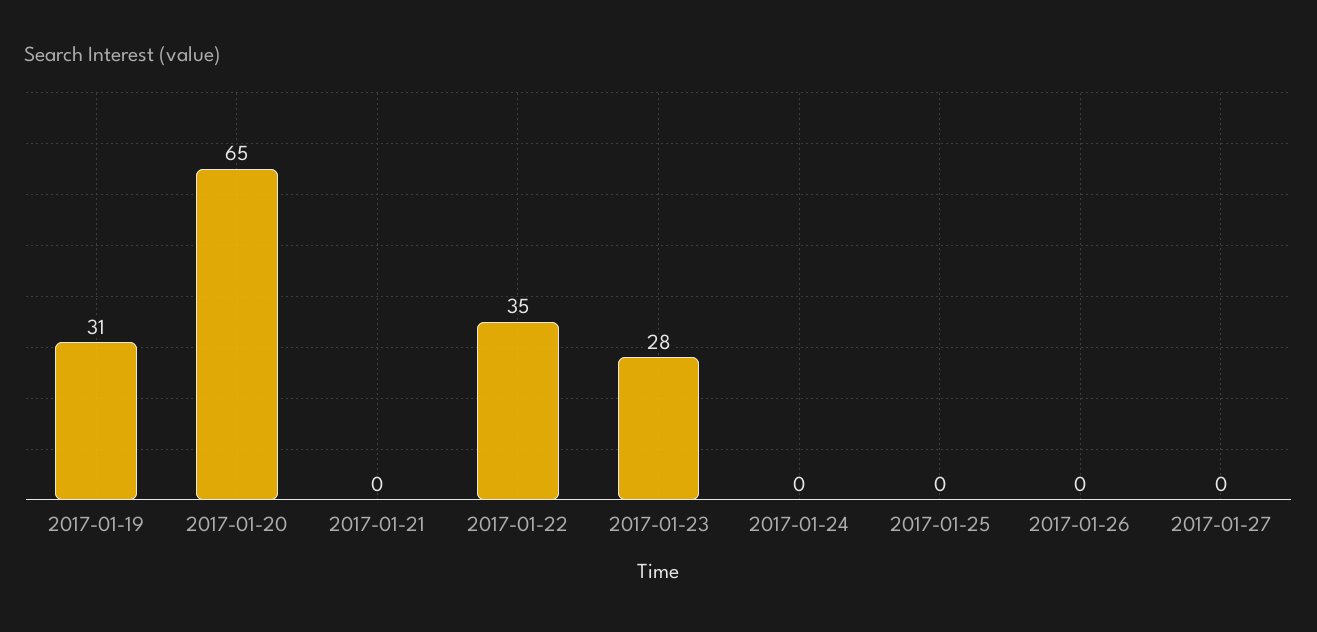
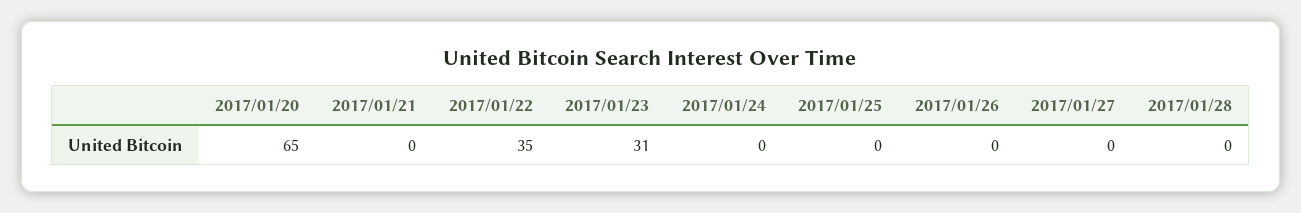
2017-01-19: 31 -> none
2017-01-23: 28 -> 31
2017/01/28: none -> 0

